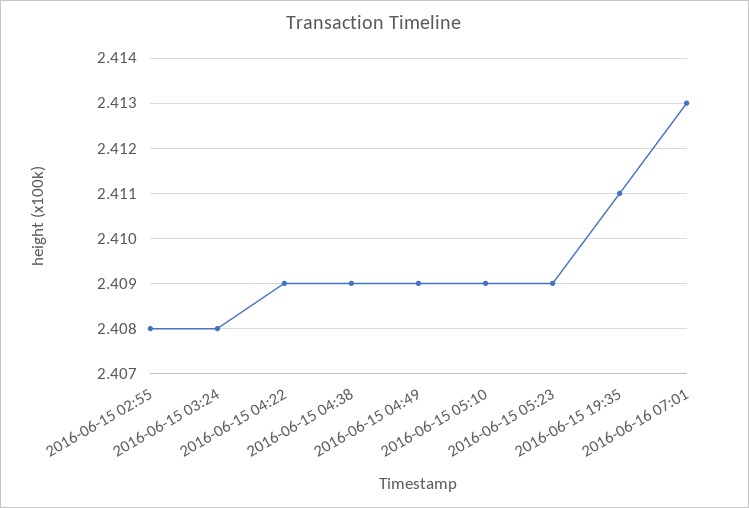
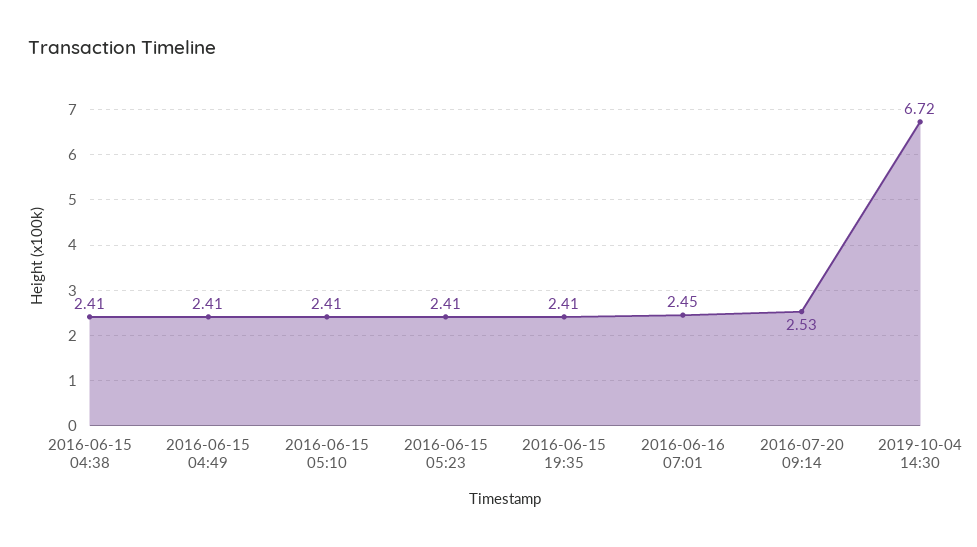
2016-06-15 02:55: 2.408 -> none
2016-06-15 03:24: 2.408 -> none
2016-06-15 04:22: 2.409 -> none
2016-06-16 07:01: 2.413 -> 2.45
2016-07-20 09:14: none -> 2.53
2019-10-04 14:30: none -> 6.72

